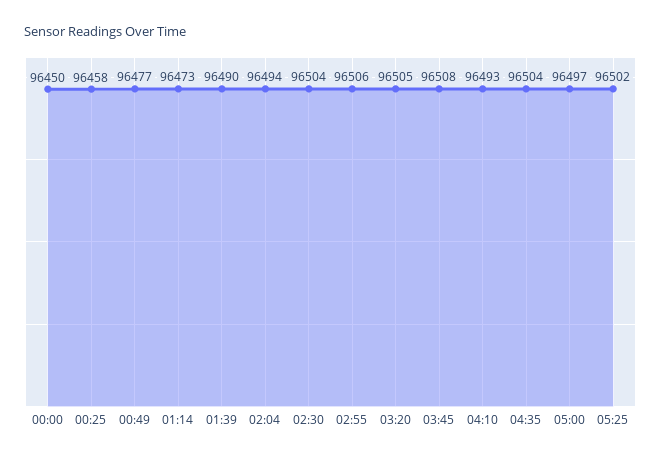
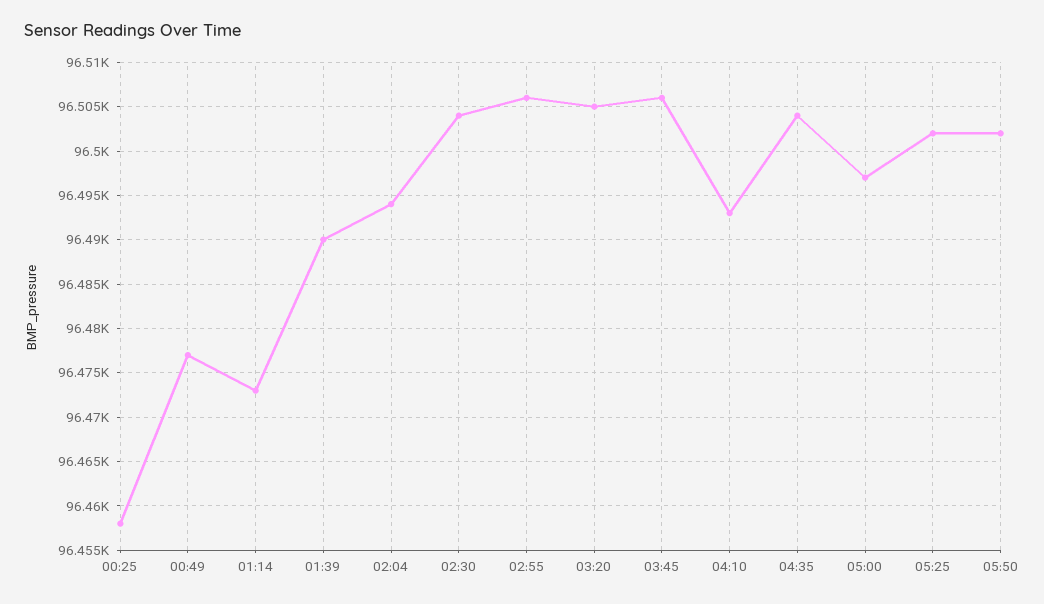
00:00: 96450 -> none
03:45: 96508 -> 96506
05:50: none -> 96502

